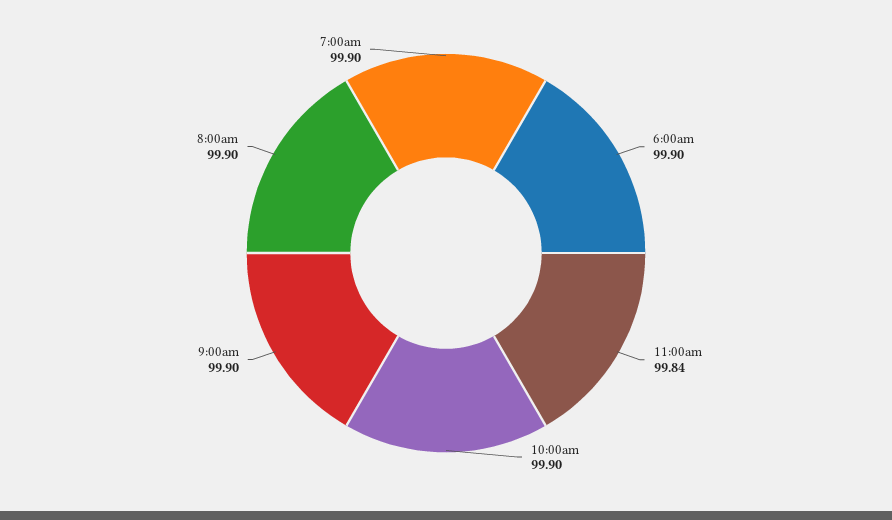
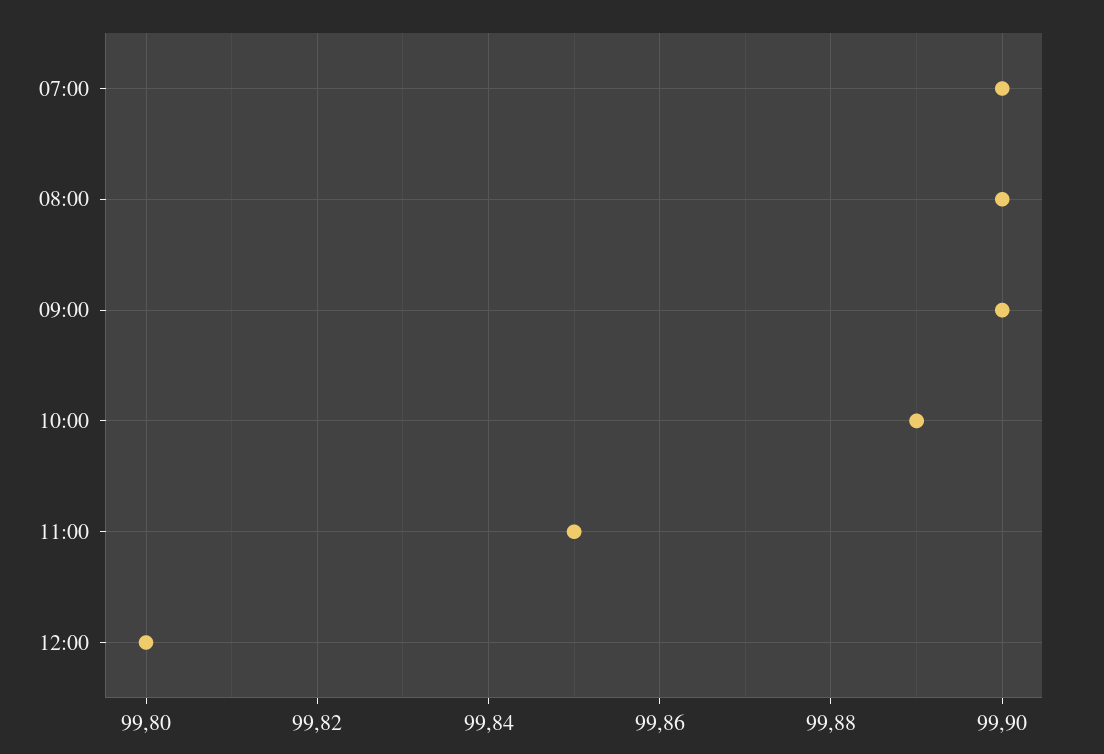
6:00am: 99.9 -> none
11:00am: 99.84 -> 99.85
10:00am: 99.9 -> 99.89
12:00: none -> 99.8

